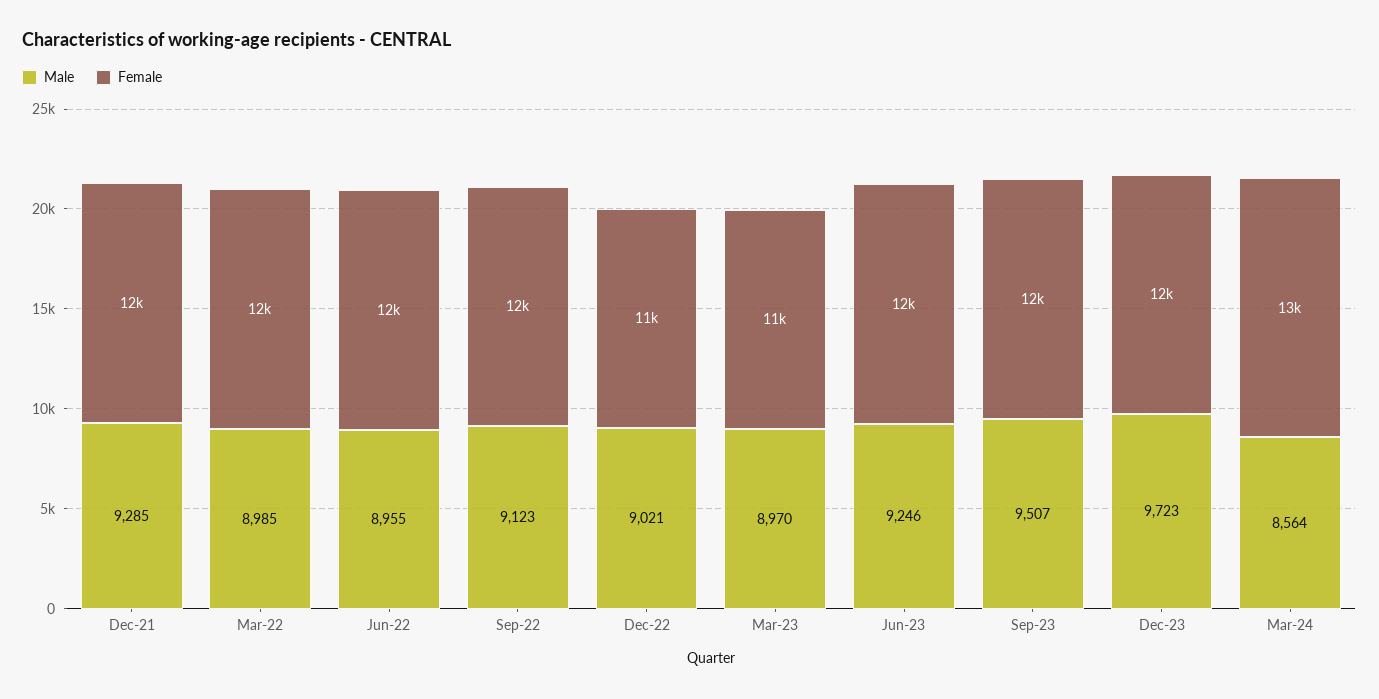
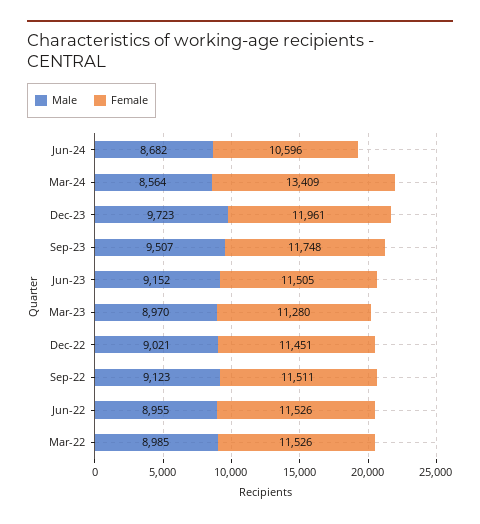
Male, Dec-21: 9285 -> none
Female, Dec-21: 12000 -> none
Male, Jun-23: 9246 -> 9152
Male, Jun-24: none -> 8682
Female, Jun-24: none -> 10596

